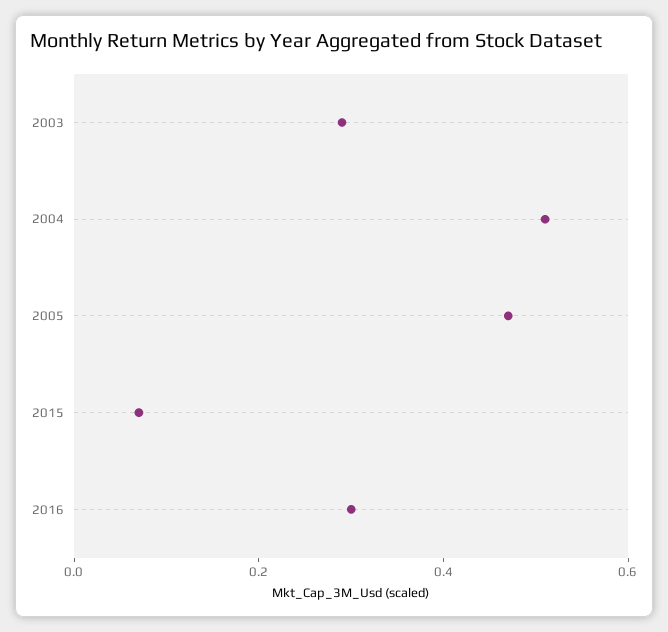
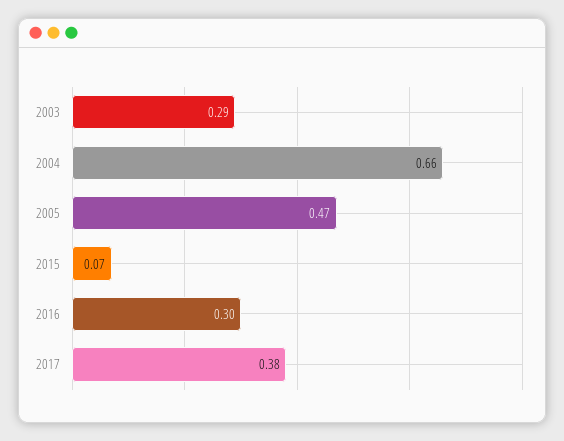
2004: 0.5 -> 0.66
2017: none -> 0.38

